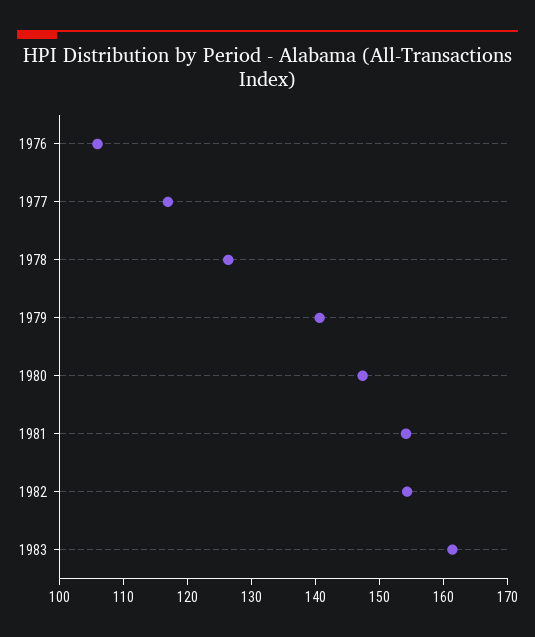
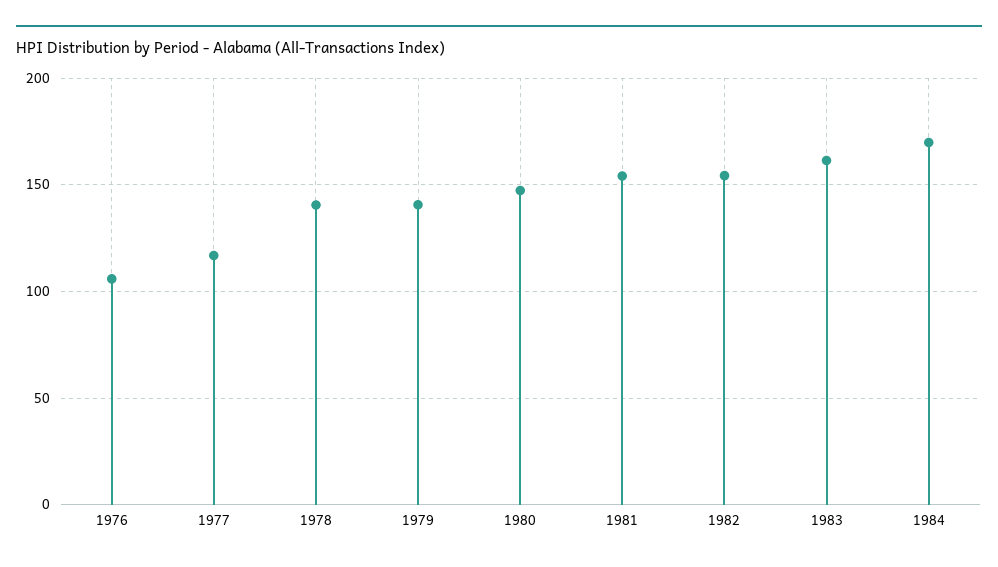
1978: 126 -> 140
1984: none -> 170

